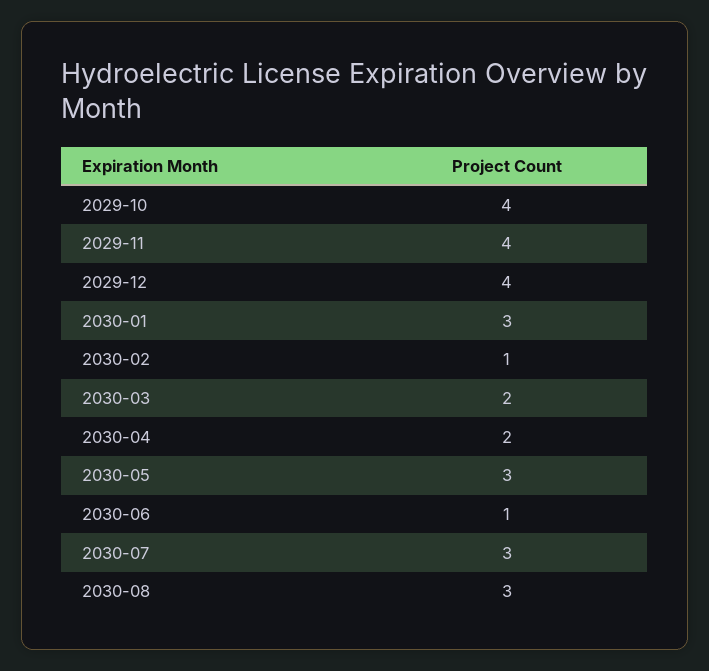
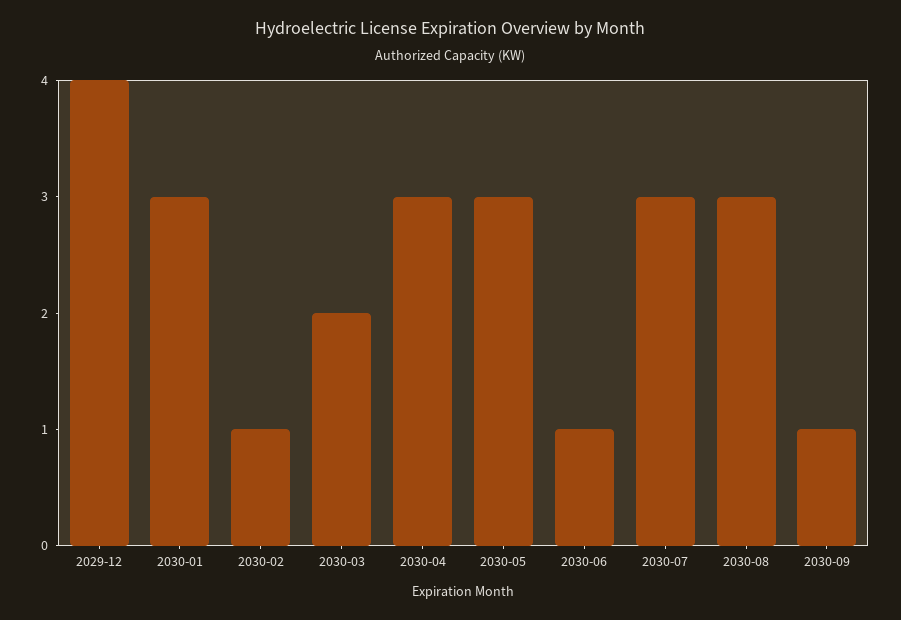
2029-10: 4 -> none
2029-11: 4 -> none
2030-04: 2 -> 3
2030-09: none -> 1

